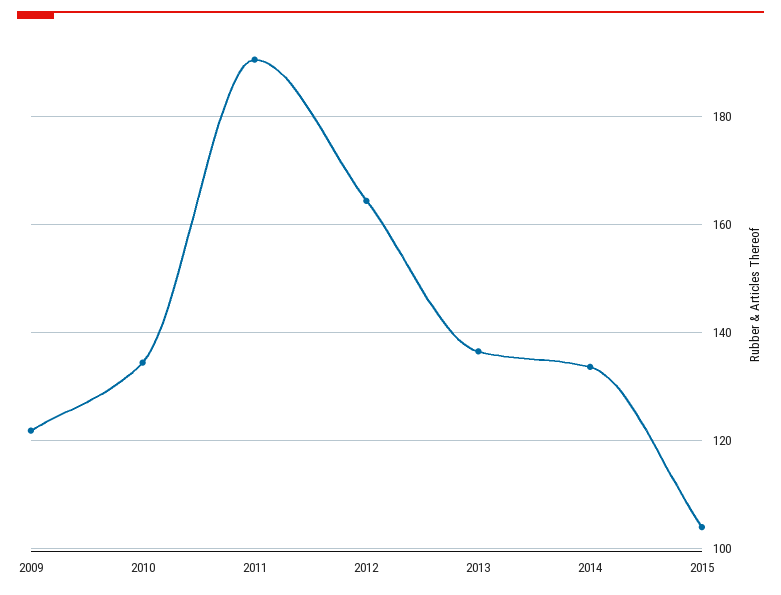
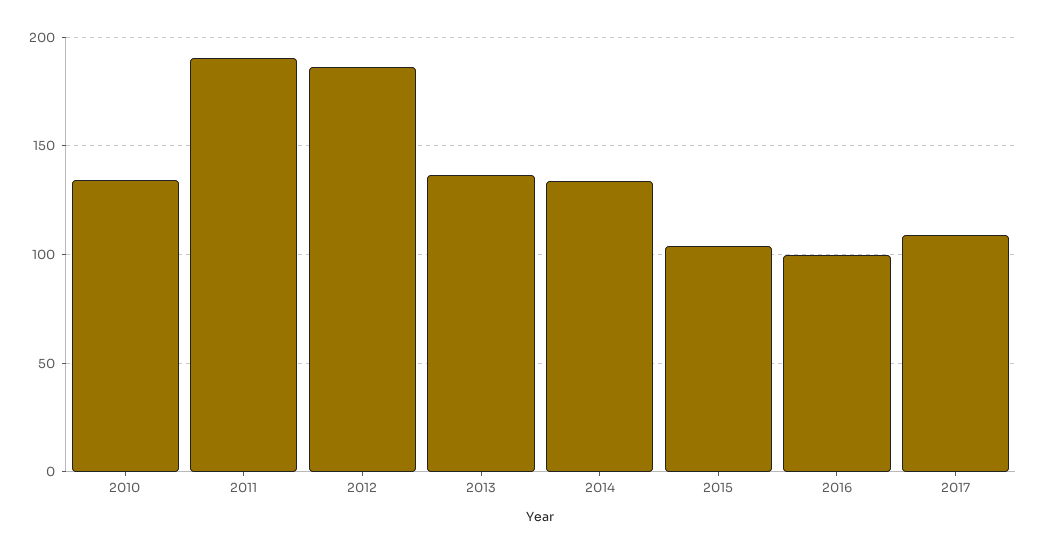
2009: 122 -> none
2012: 164 -> 185
2016: none -> 100
2017: none -> 110

